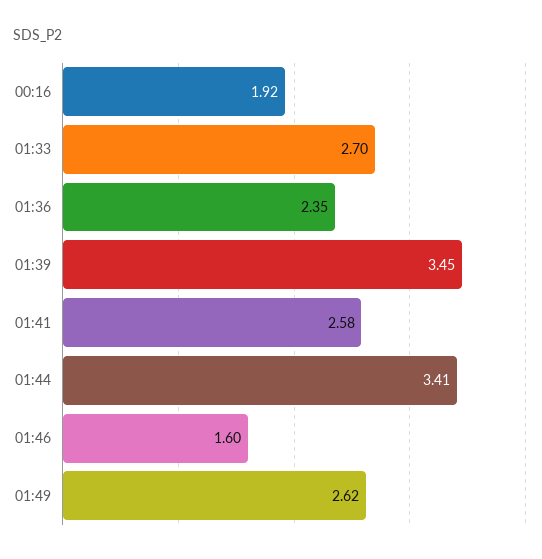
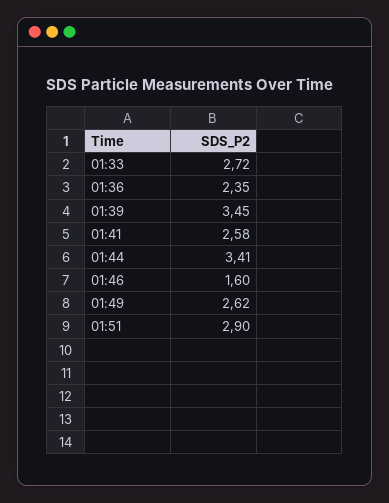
00:16: 1.92 -> none
01:33: 2.7 -> 2.72
01:51: none -> 2.9

